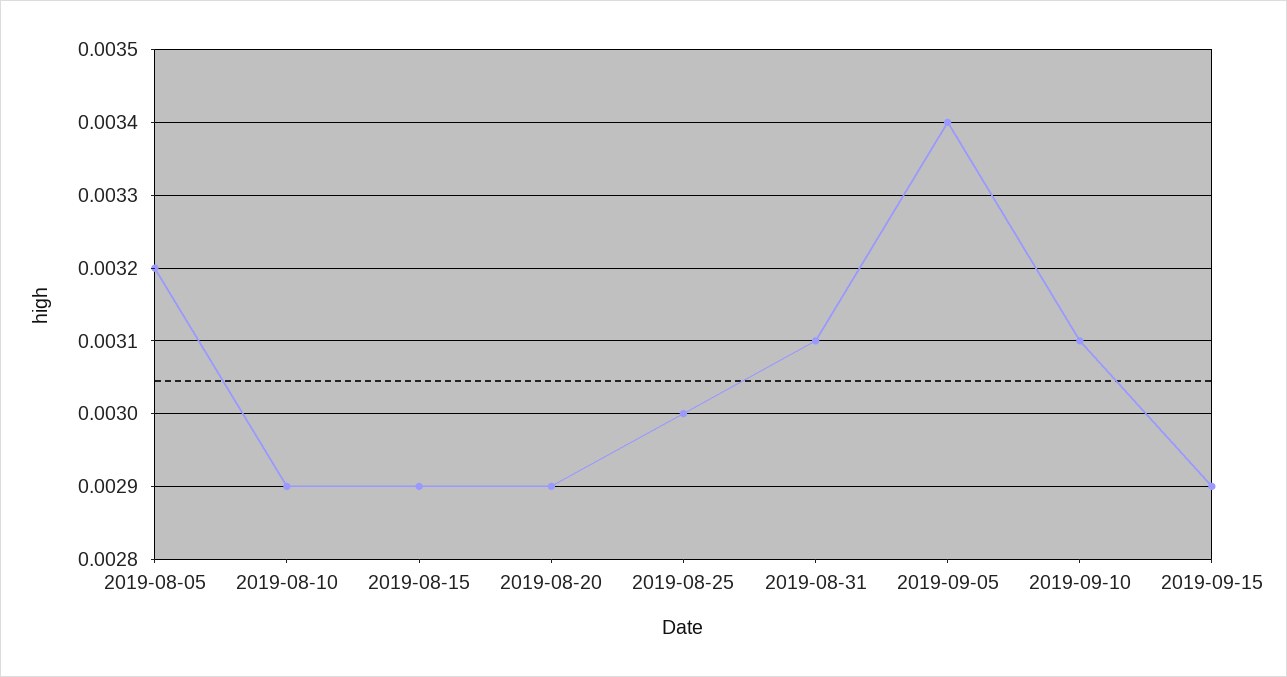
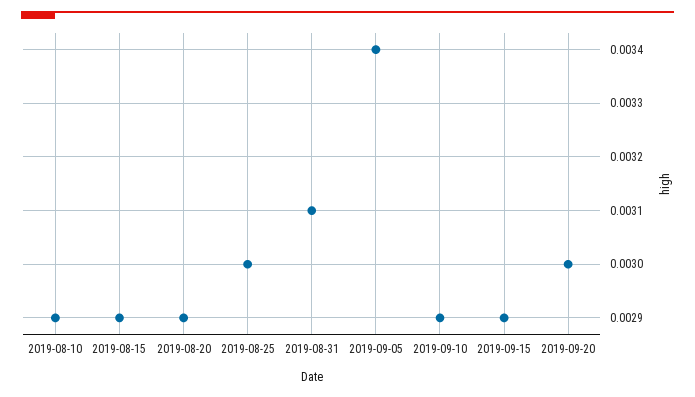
2019-08-05: 0.0032 -> none
2019-09-10: 0.0031 -> 0.0029
2019-09-20: none -> 0.003

